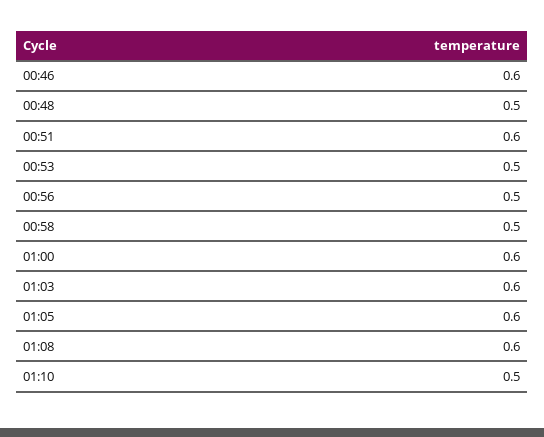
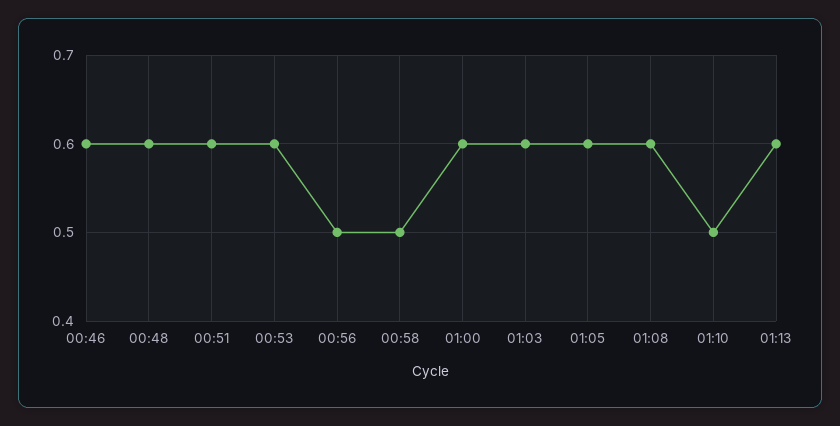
00:48: 0.5 -> 0.6
00:53: 0.5 -> 0.6
01:13: none -> 0.6

